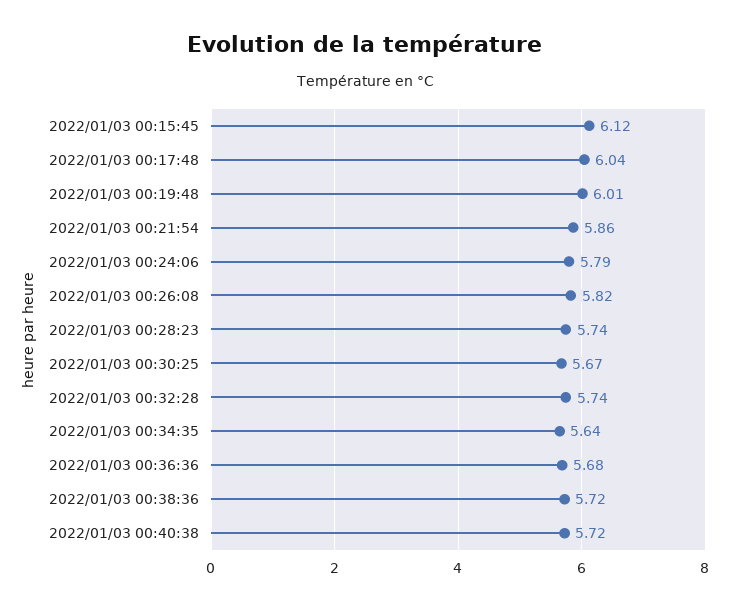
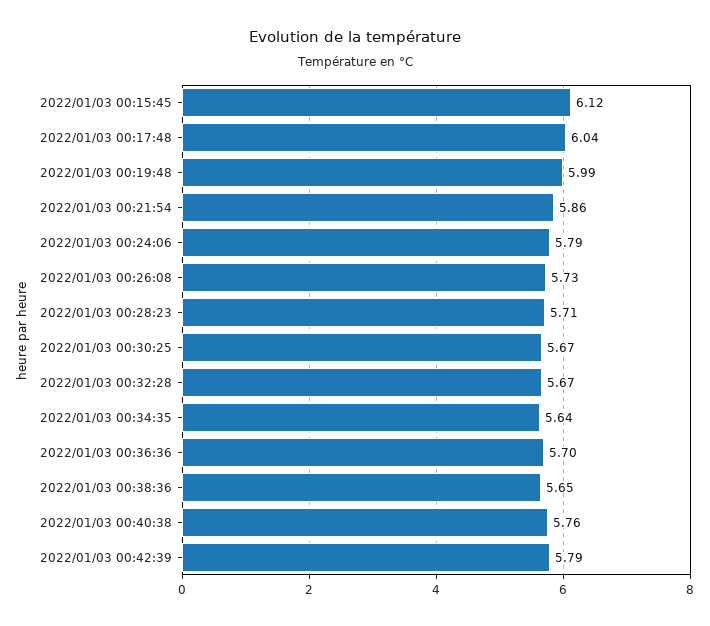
2022/01/03 00:19:48: 6.01 -> 5.99
2022/01/03 00:26:08: 5.82 -> 5.73
2022/01/03 00:28:23: 5.74 -> 5.71
2022/01/03 00:32:28: 5.74 -> 5.67
2022/01/03 00:36:36: 5.68 -> 5.7
2022/01/03 00:38:36: 5.72 -> 5.65
2022/01/03 00:40:38: 5.72 -> 5.76
2022/01/03 00:42:39: none -> 5.79

